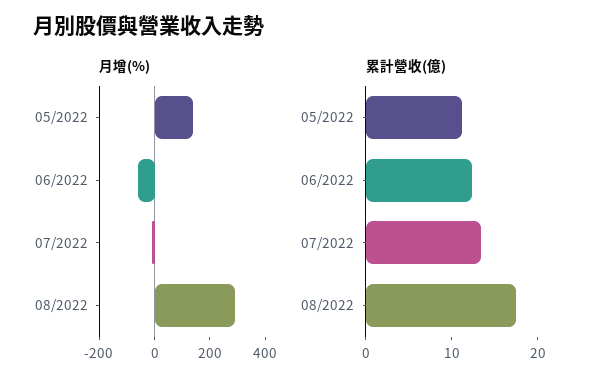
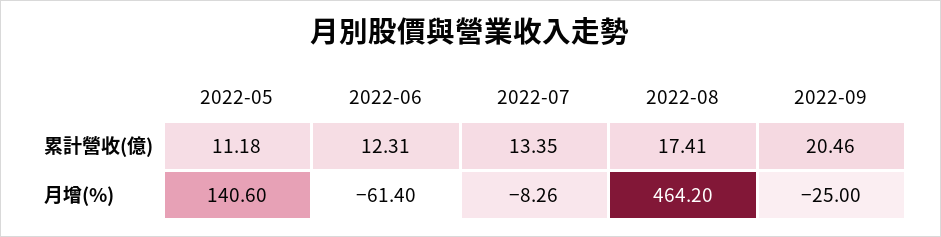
月增(%), 08/2022: 300 -> 464.2
累計營收(億), 2022-09: none -> 20.46
月增(%), 2022-09: none -> -25

